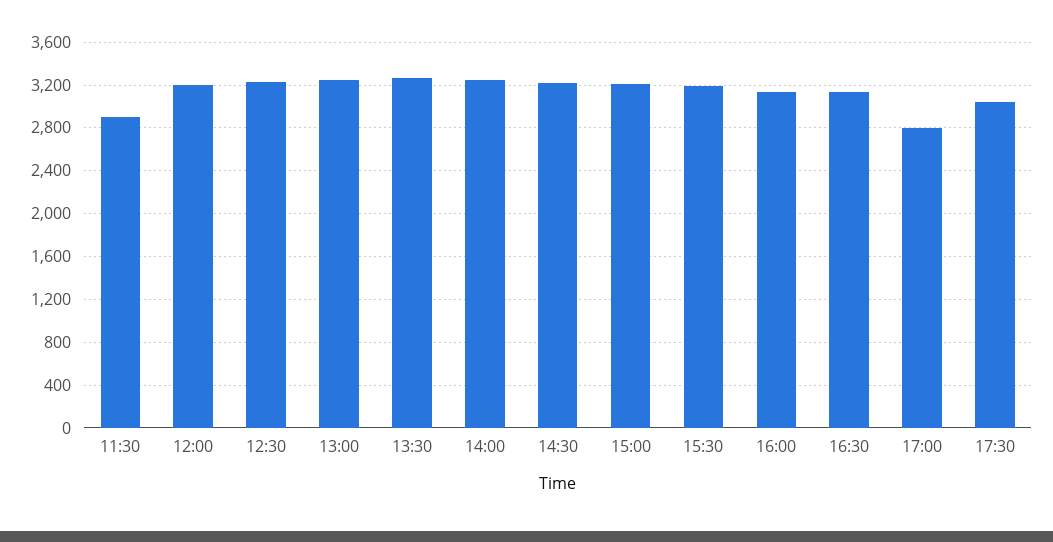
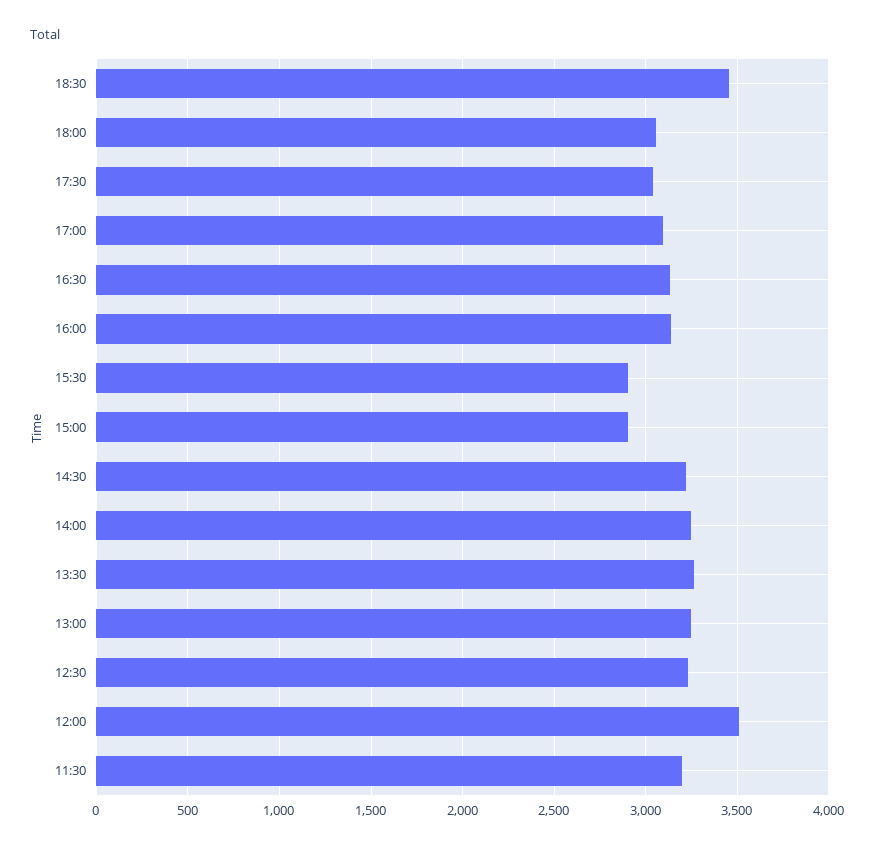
11:30: 2900 -> 3200
12:00: 3200 -> 3500
15:00: 3200 -> 2900
15:30: 3200 -> 2900
17:00: 2800 -> 3100
18:30: none -> 3450
18:00: none -> 3050

